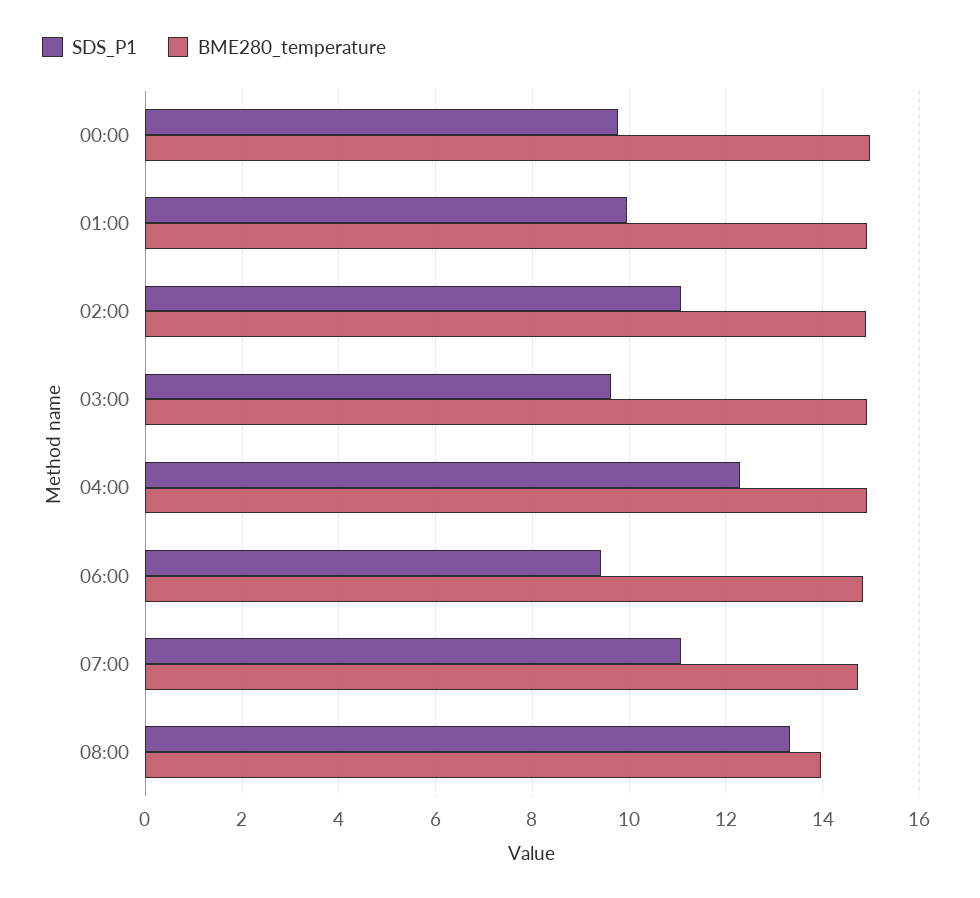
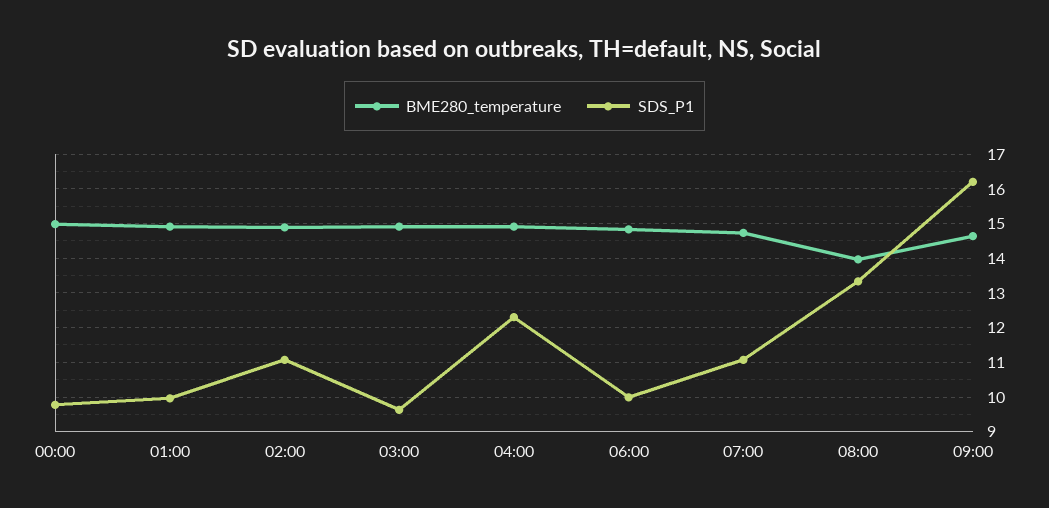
SDS_P1, 06:00: 9.4 -> 10
BME280_temperature, 09:00: none -> 14.6
SDS_P1, 09:00: none -> 16.2

